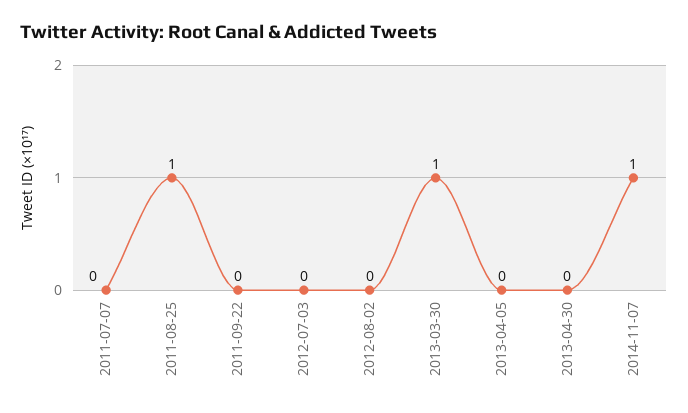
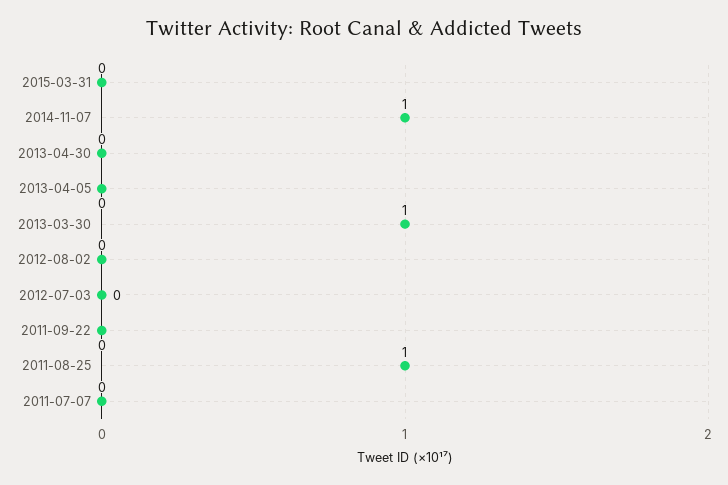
2015-03-31: none -> 0

